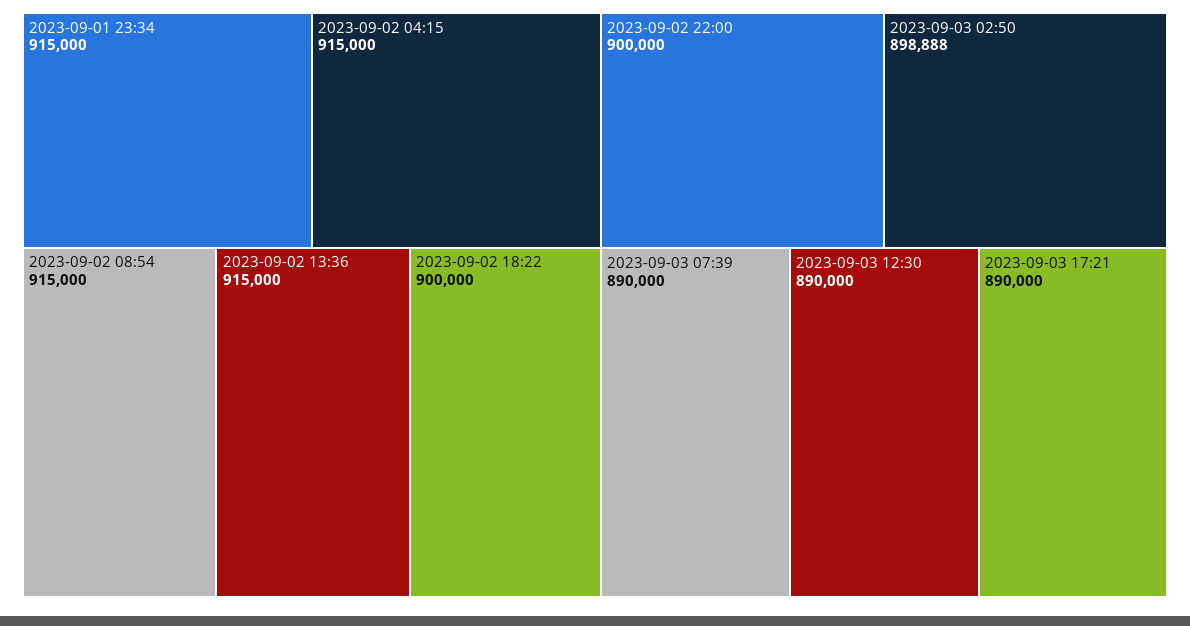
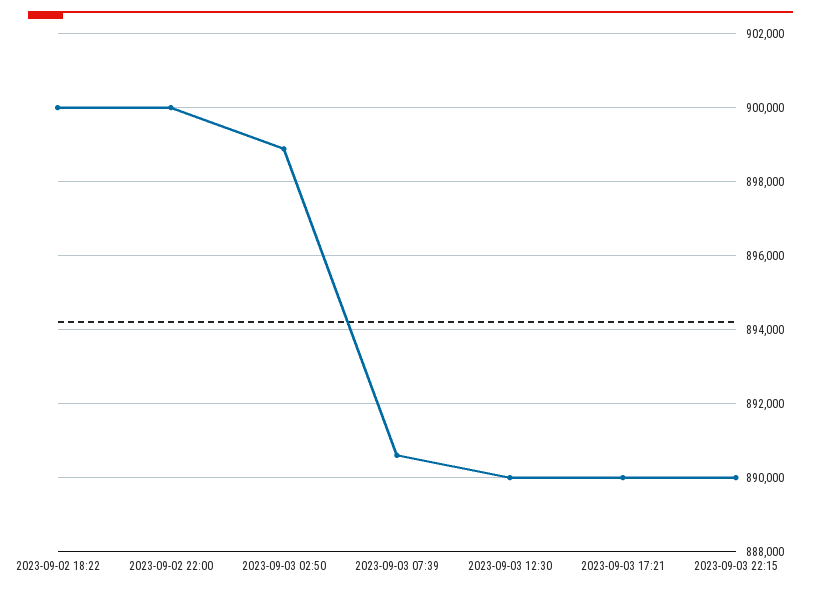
2023-09-01 23:34: 915000 -> none
2023-09-02 04:15: 915000 -> none
2023-09-02 08:54: 915000 -> none
2023-09-02 13:36: 915000 -> none
2023-09-03 07:39: 890000 -> 890600
2023-09-03 22:15: none -> 890000

